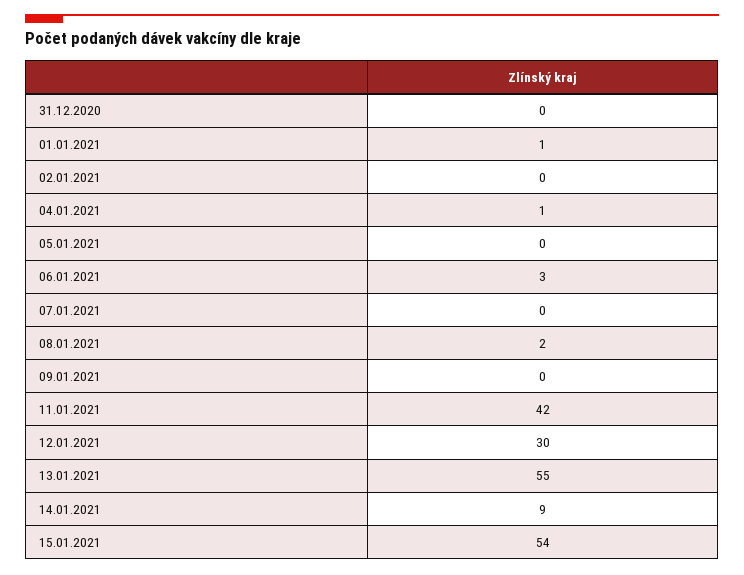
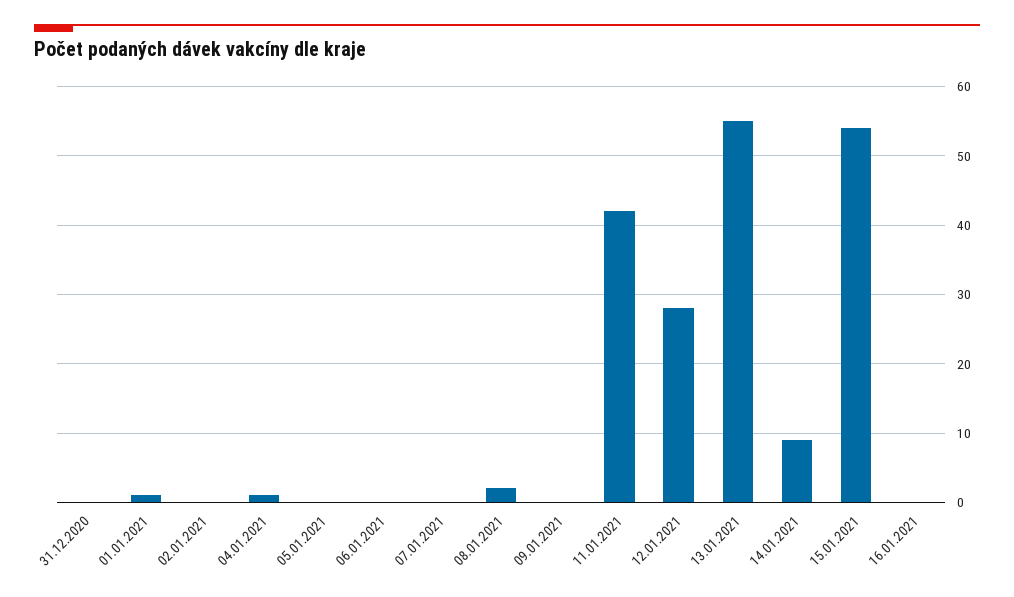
06.01.2021: 3 -> 0
12.01.2021: 30 -> 28
16.01.2021: none -> 0

